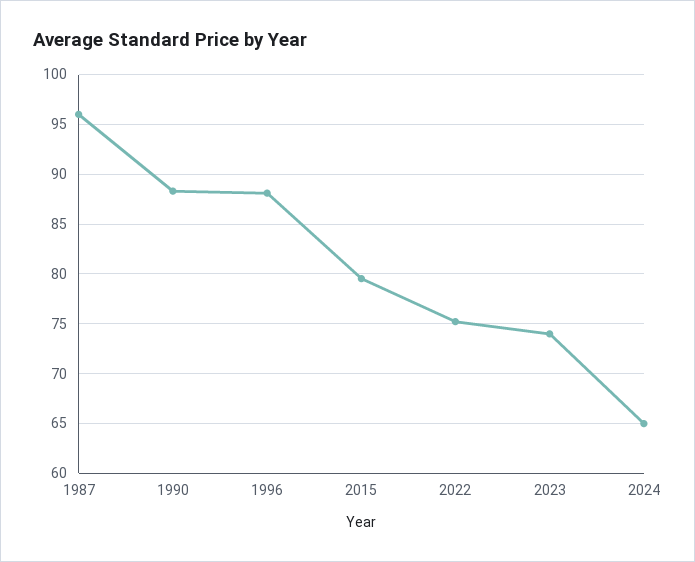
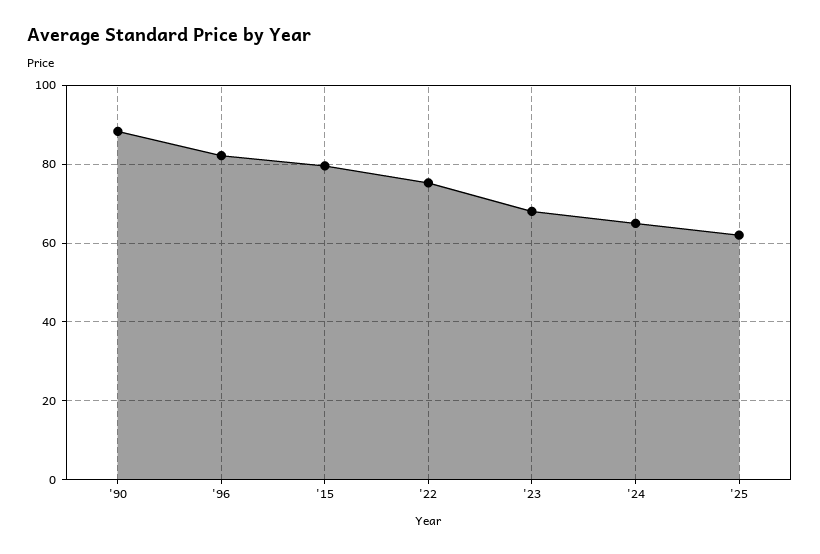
1987: 96 -> none
1996: 88 -> 82
2023: 74 -> 68
'25: none -> 62

